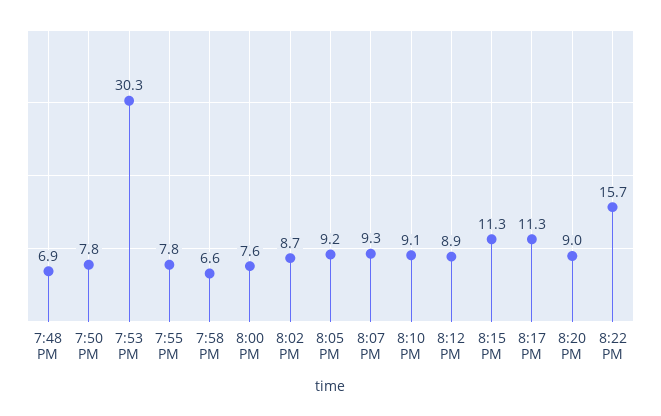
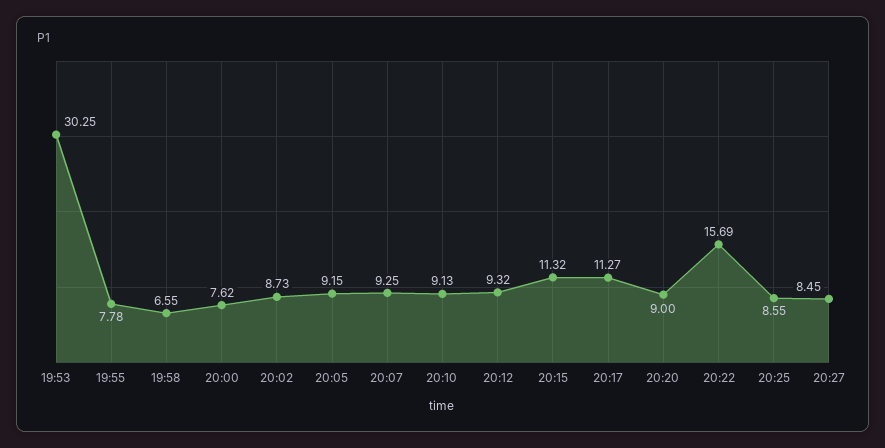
7:48 PM: 6.9 -> none
7:50 PM: 7.8 -> none
8:12 PM: 8.9 -> 9.32
20:25: none -> 8.55
20:27: none -> 8.45

